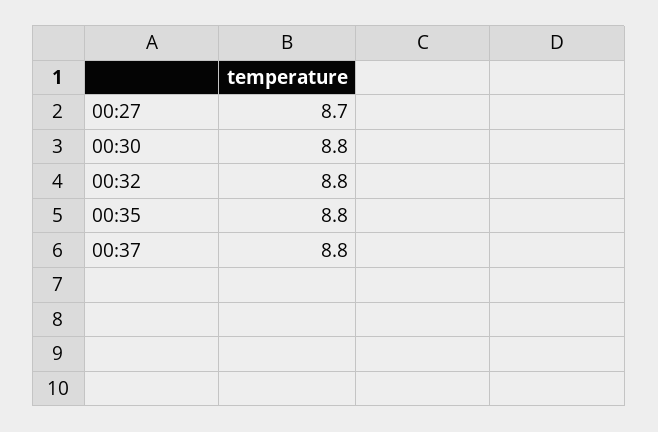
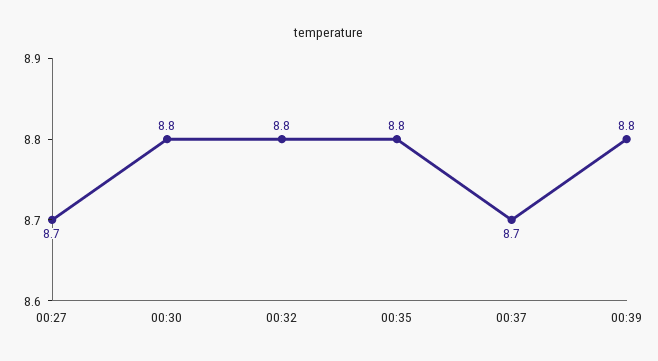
00:37: 8.8 -> 8.7
00:39: none -> 8.8

